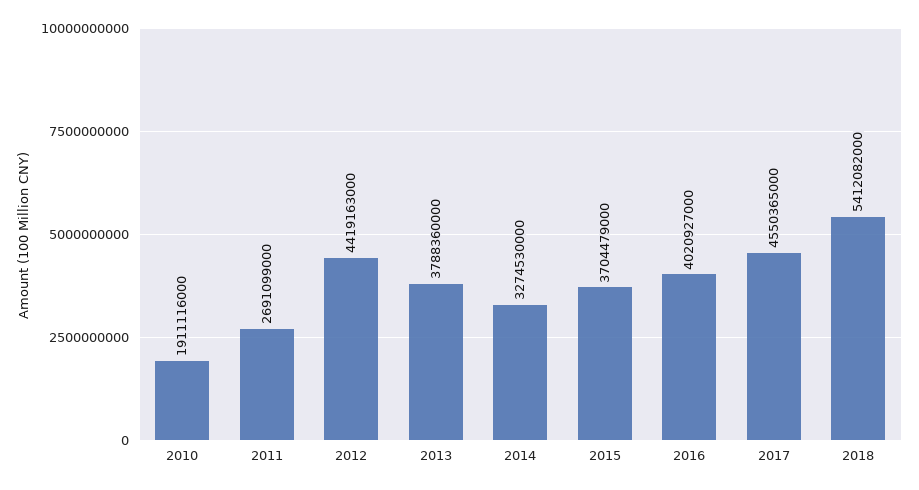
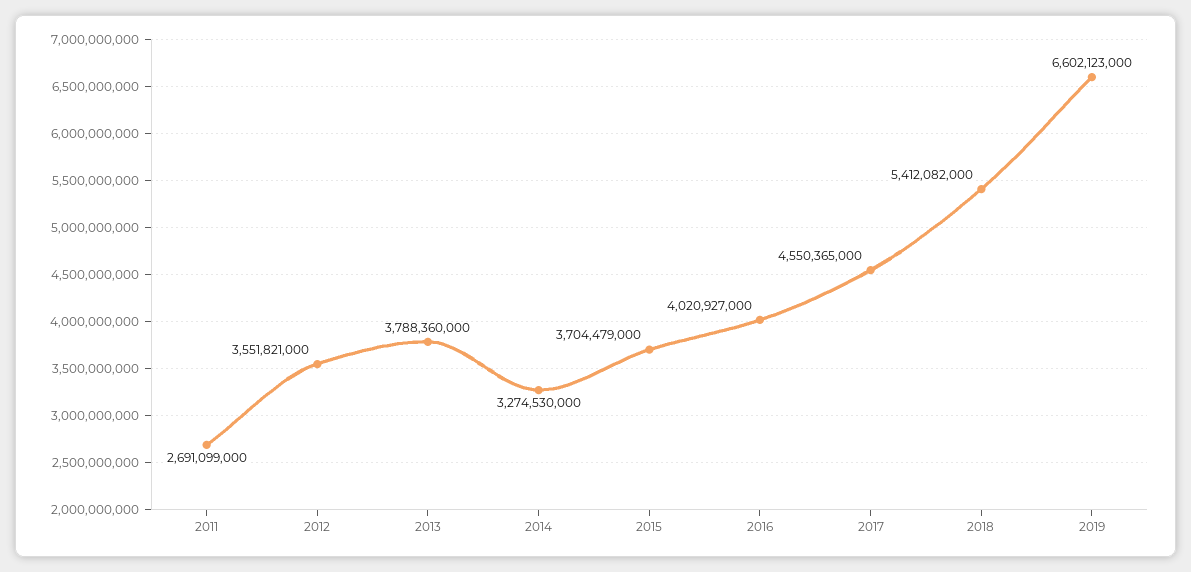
2010: 1911116000 -> none
2012: 4419163000 -> 3551821000
2019: none -> 6602123000

